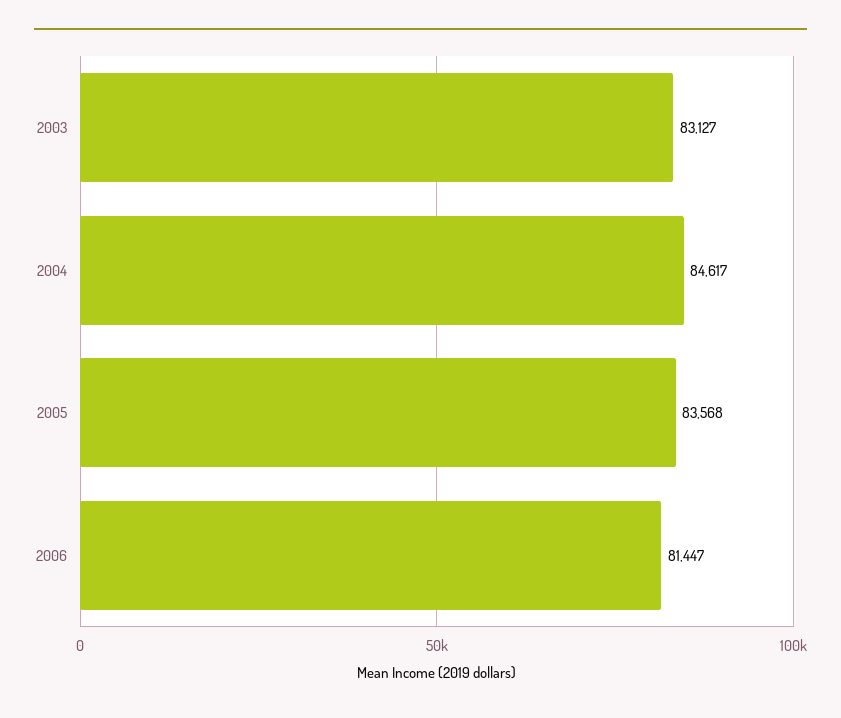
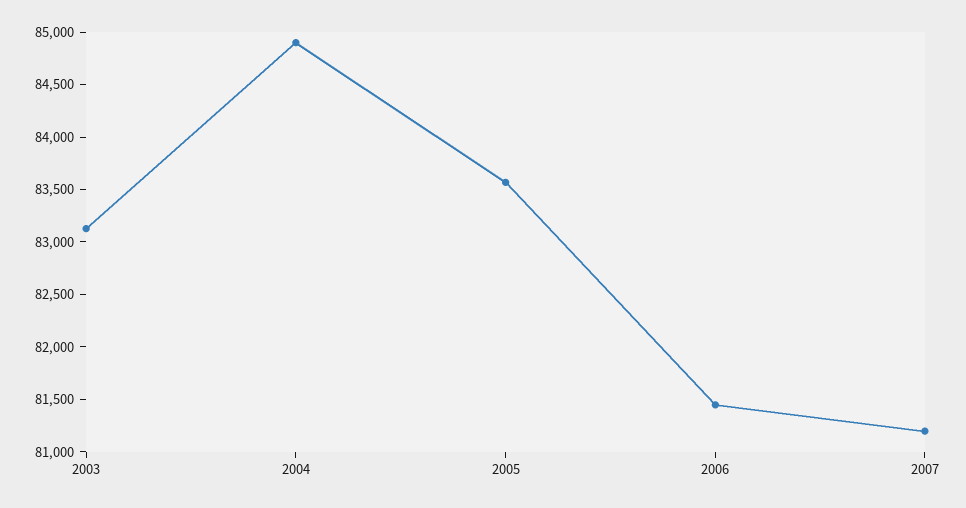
2004: 84617 -> 84900
2007: none -> 81200

